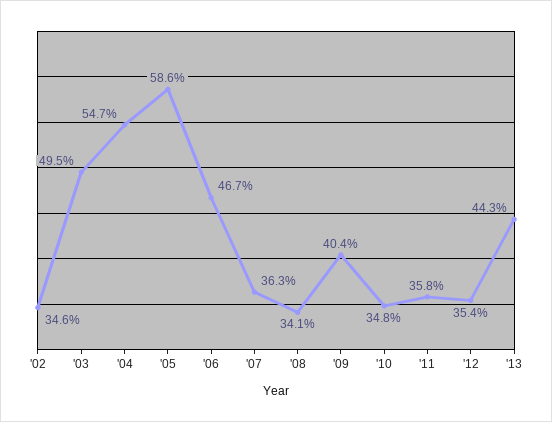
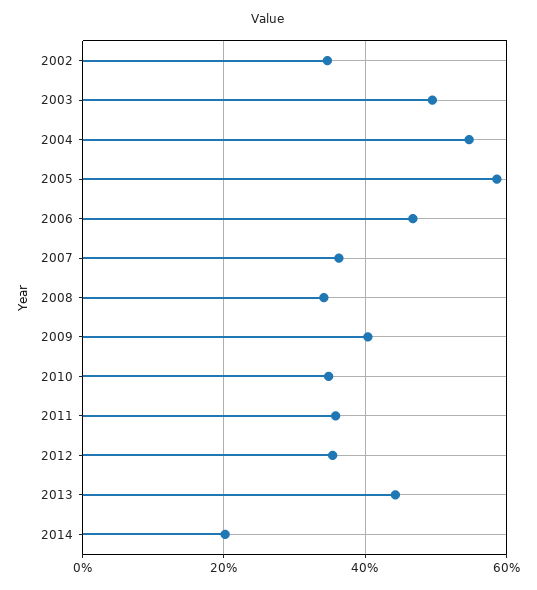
2014: none -> 20

